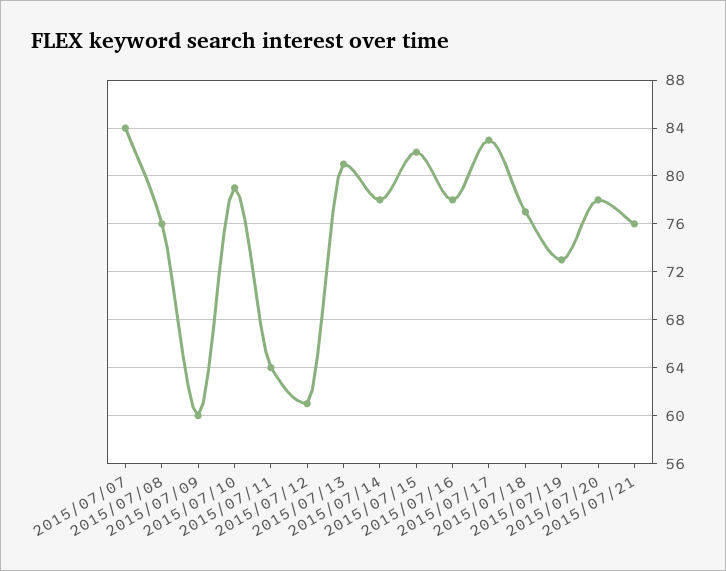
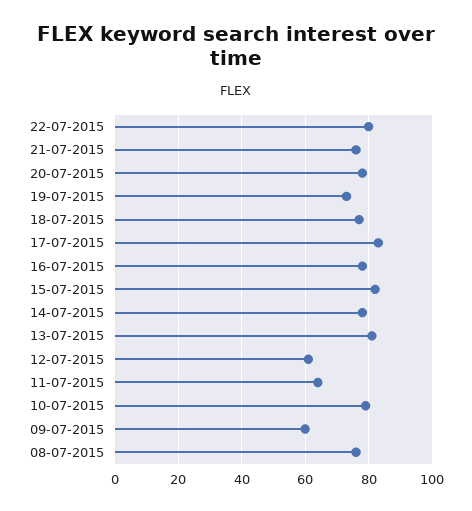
2015/07/07: 84 -> none
22-07-2015: none -> 80

